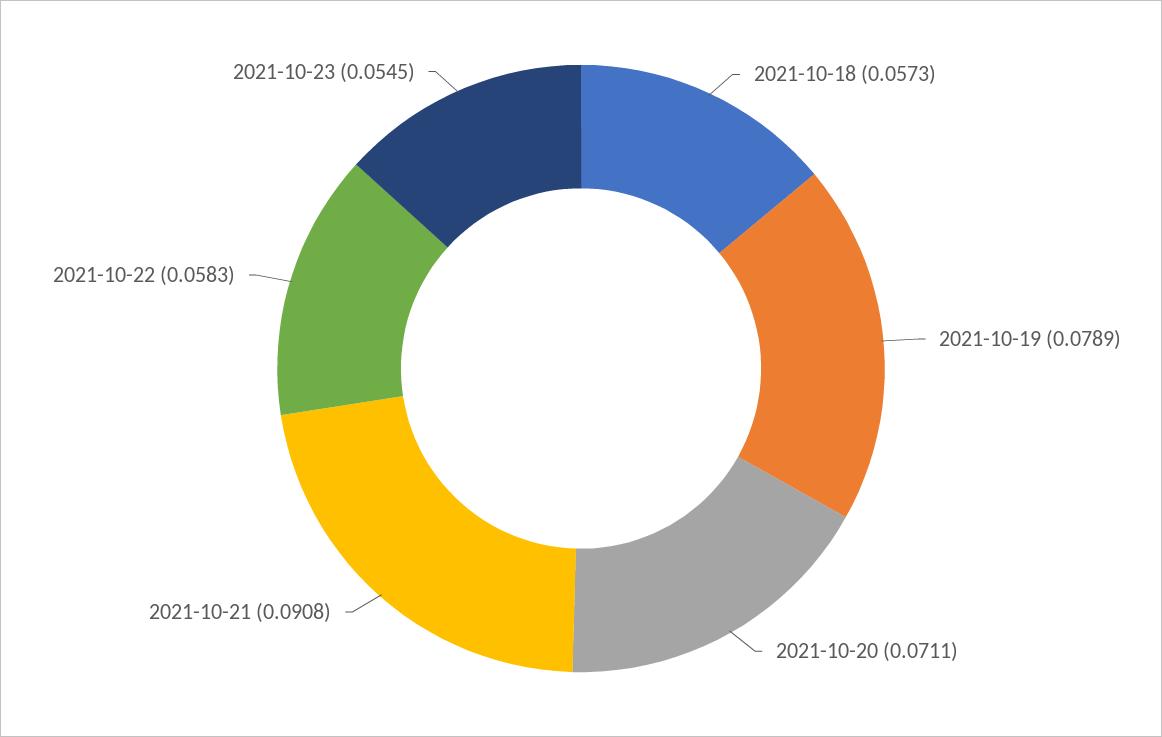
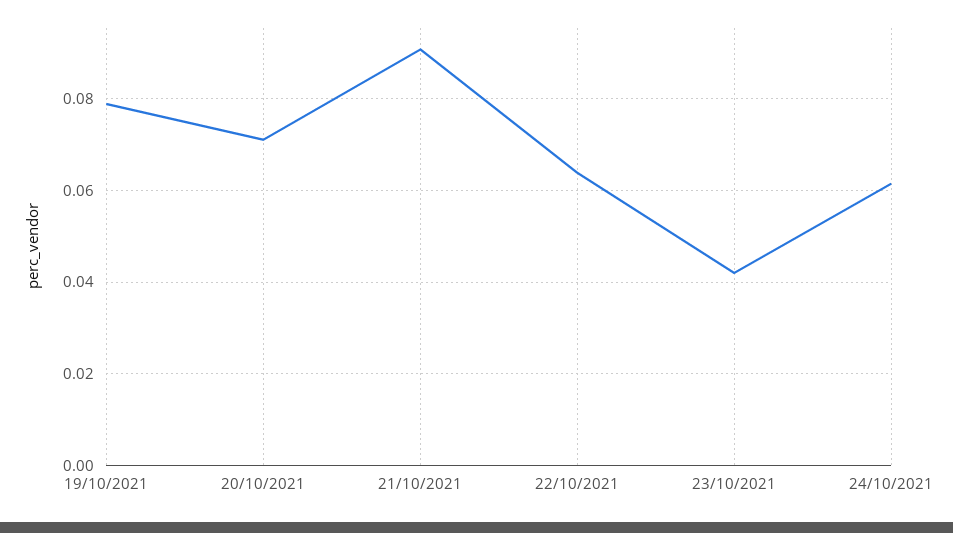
2021-10-18: 0.0573 -> none
2021-10-22: 0.0583 -> 0.064
2021-10-23: 0.0545 -> 0.042
24/10/2021: none -> 0.062

